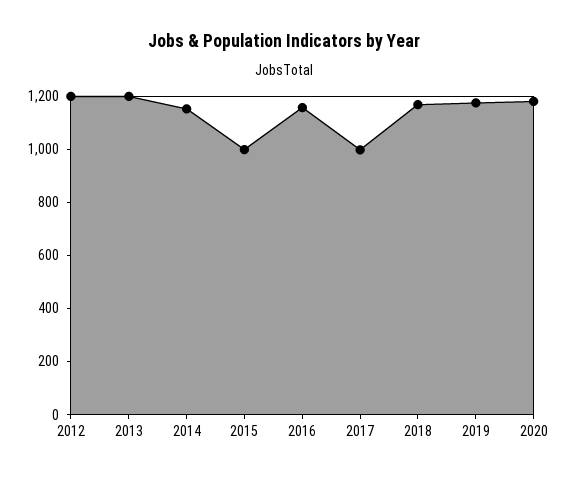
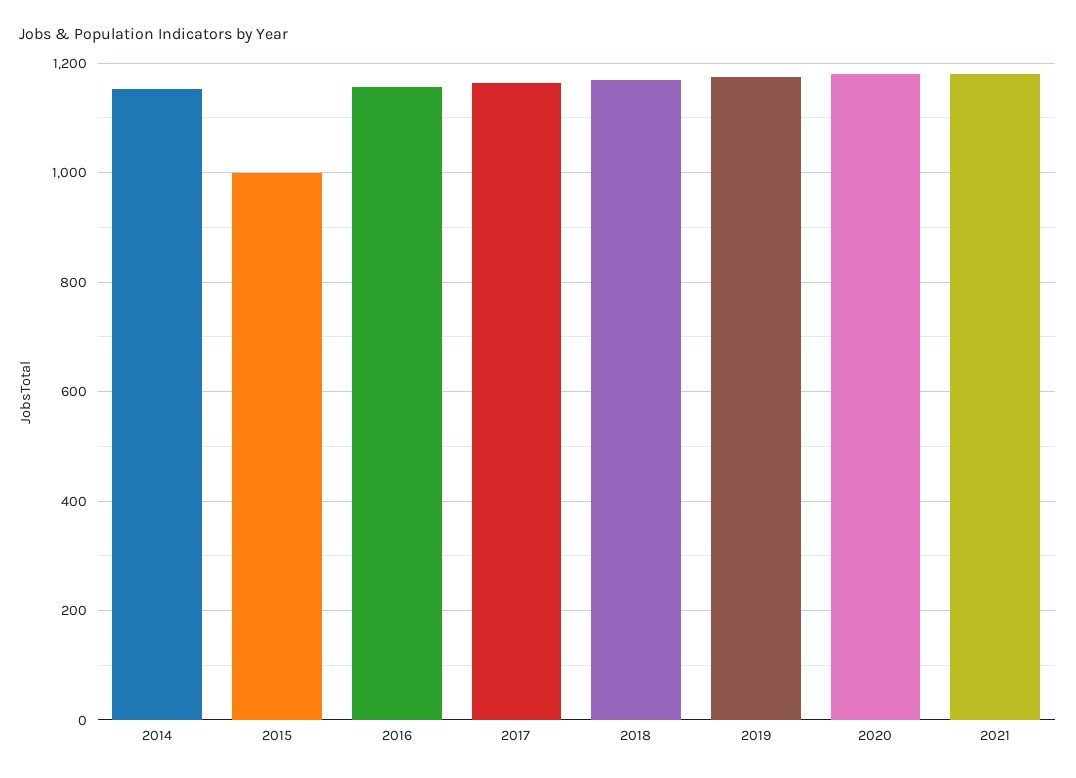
2012: 1200 -> none
2013: 1200 -> none
2017: 1000 -> 1160
2021: none -> 1180

